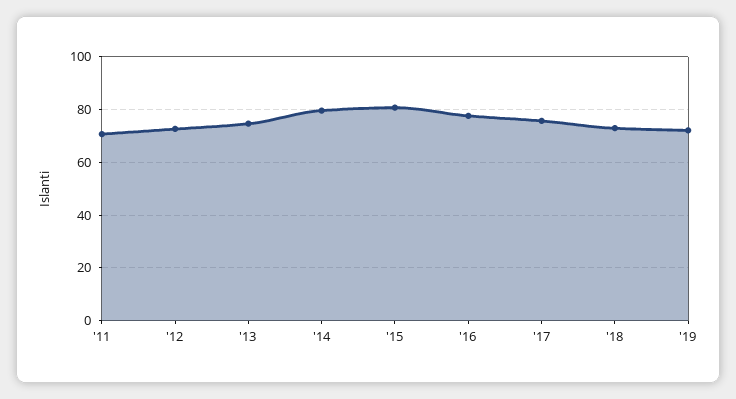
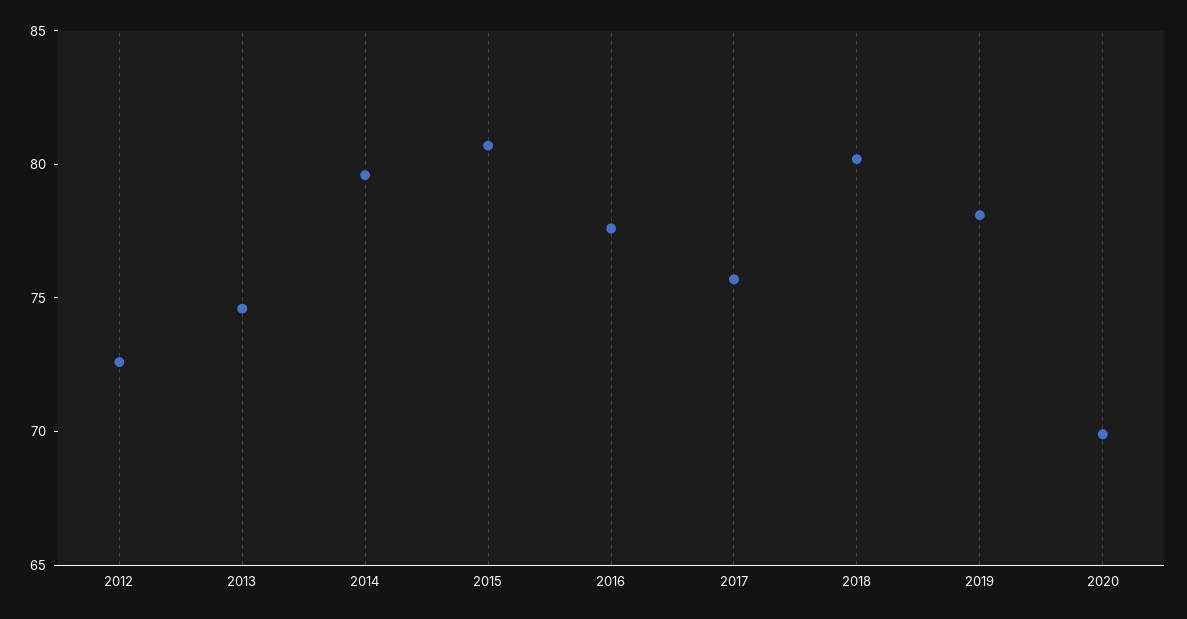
'11: 70 -> none
'18: 72.5 -> 80
'19: 72.5 -> 78
2020: none -> 70

